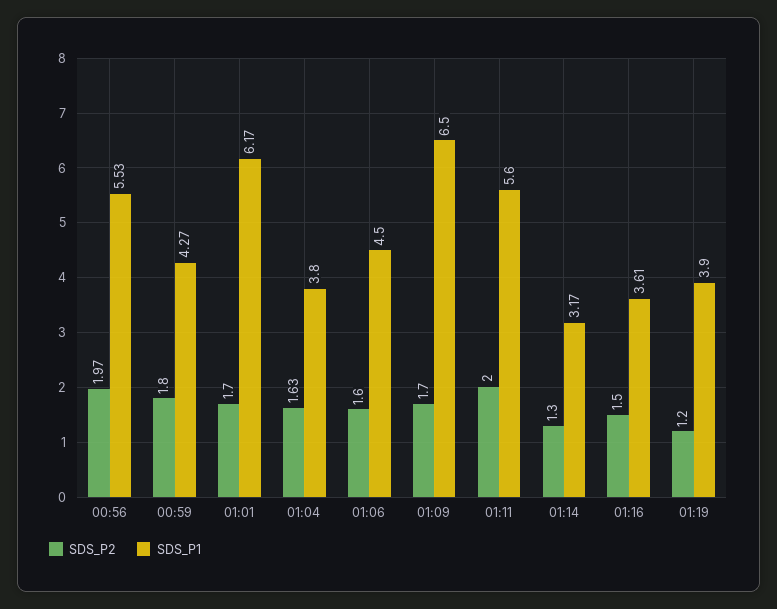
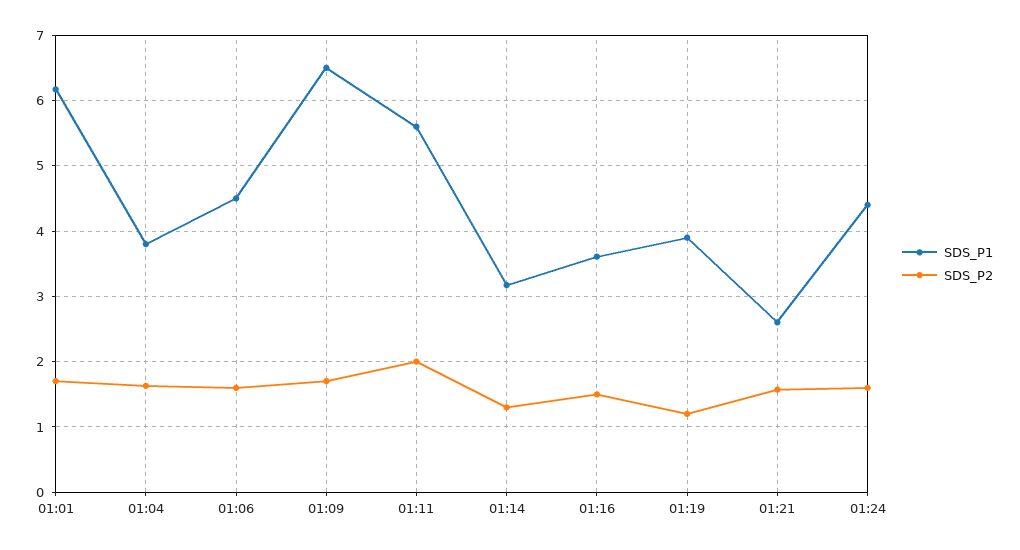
SDS_P2, 00:56: 1.97 -> none
SDS_P1, 00:56: 5.53 -> none
SDS_P2, 00:59: 1.8 -> none
SDS_P1, 00:59: 4.27 -> none
SDS_P1, 01:21: none -> 2.6
SDS_P2, 01:21: none -> 1.6
SDS_P1, 01:24: none -> 4.4
SDS_P2, 01:24: none -> 1.6

